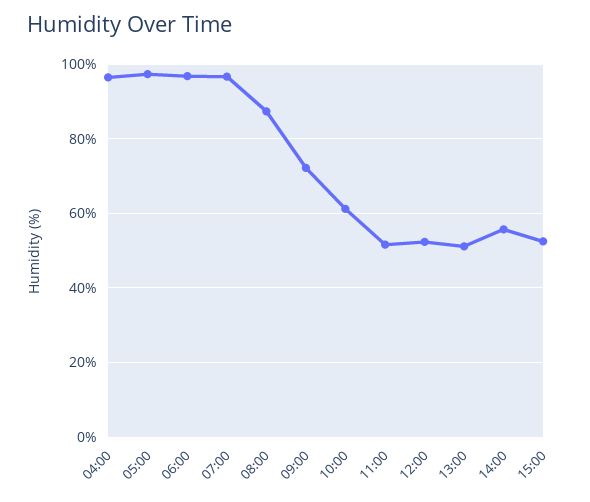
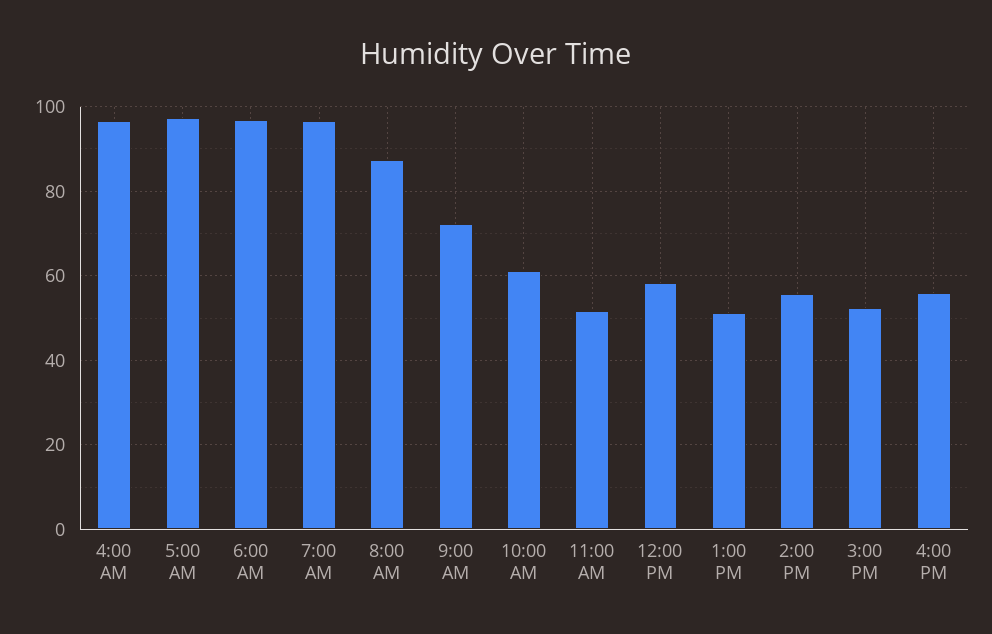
12:00: 52 -> 58
4:00 PM: none -> 56

